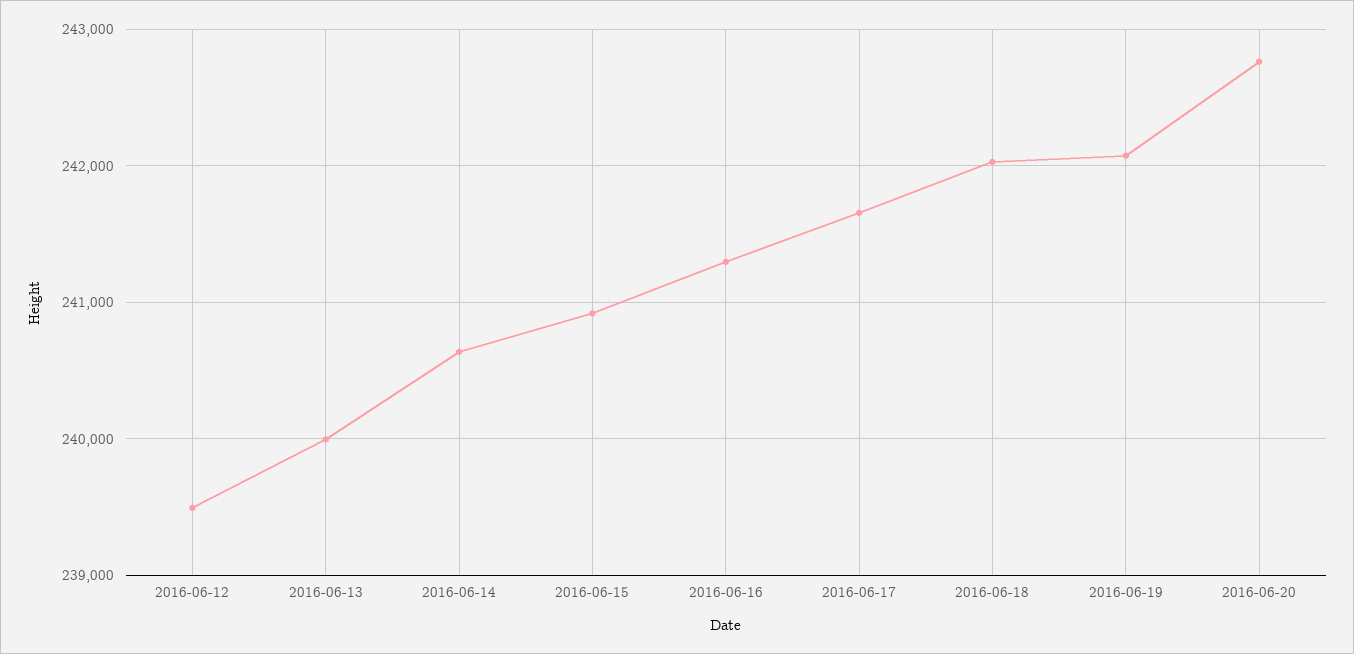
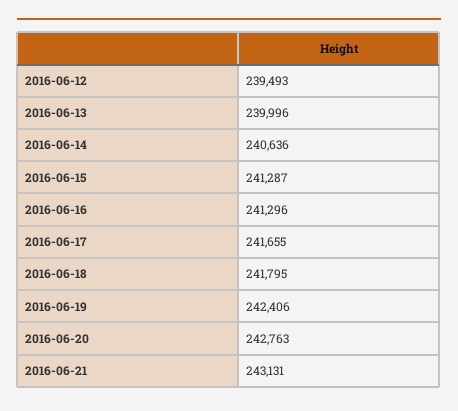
2016-06-15: 240900 -> 241287
2016-06-18: 242000 -> 241795
2016-06-19: 242100 -> 242406
2016-06-21: none -> 243131

